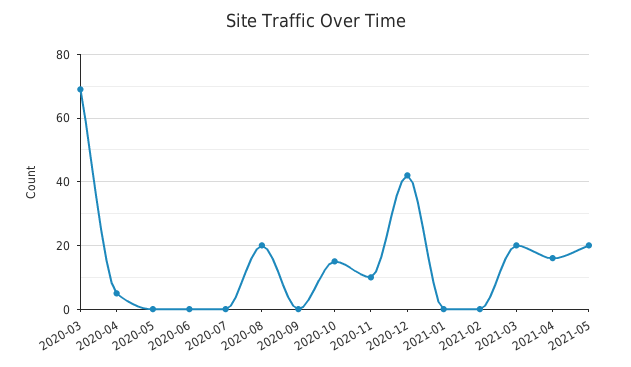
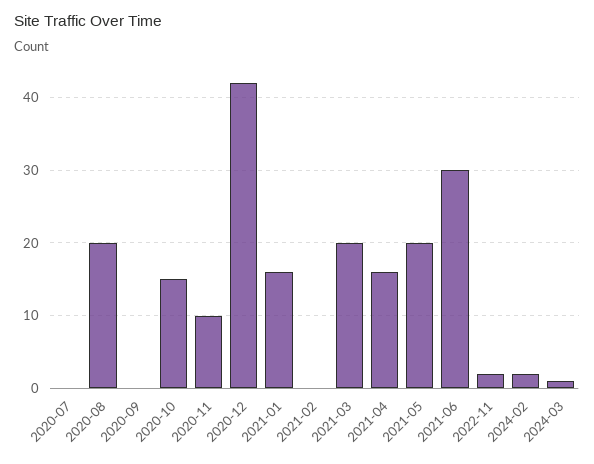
2020-03: 70 -> none
2020-04: 5 -> none
2020-05: 0 -> none
2020-06: 0 -> none
2021-01: 0 -> 16
2021-06: none -> 30
2022-11: none -> 2
2024-02: none -> 2
2024-03: none -> 1

